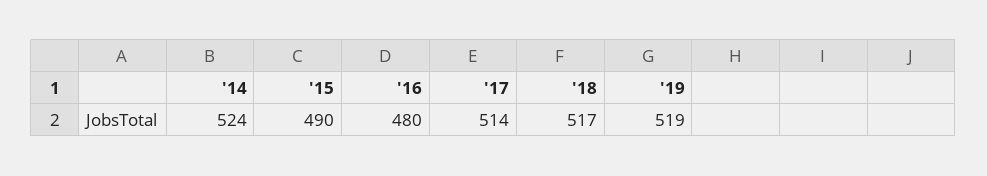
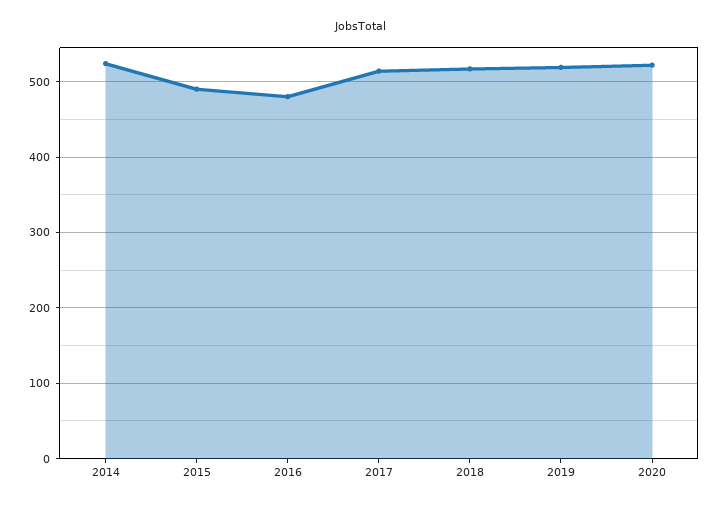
2020: none -> 520

